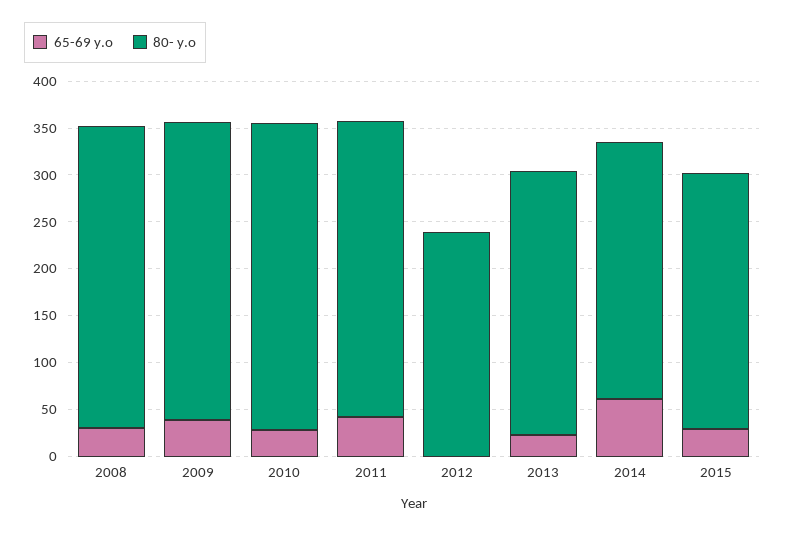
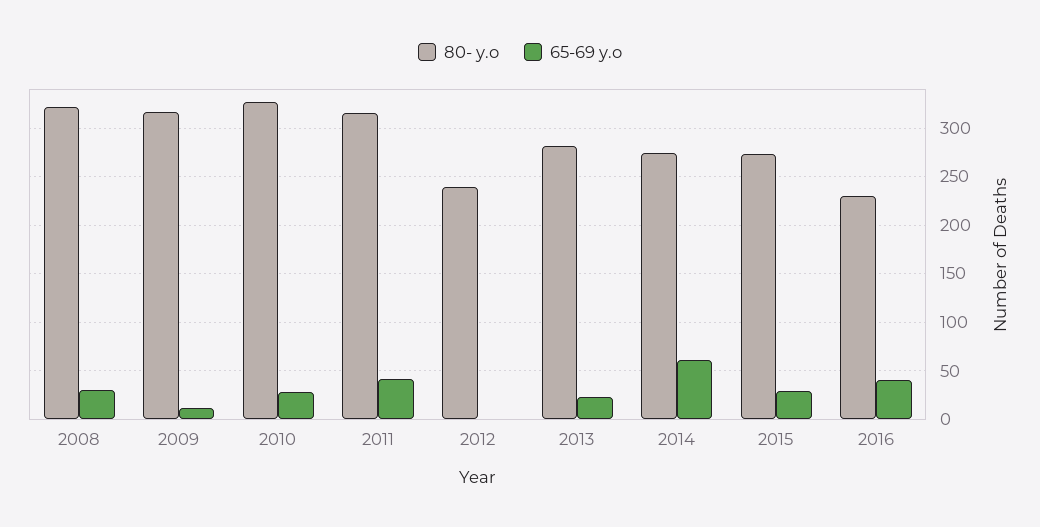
65-69 y.o, 2009: 40 -> 10
80- y.o, 2016: none -> 230
65-69 y.o, 2016: none -> 40

